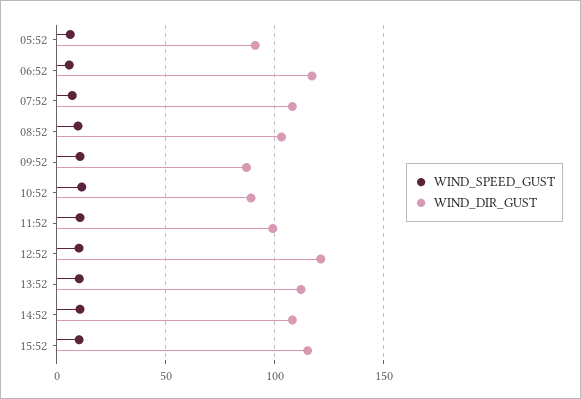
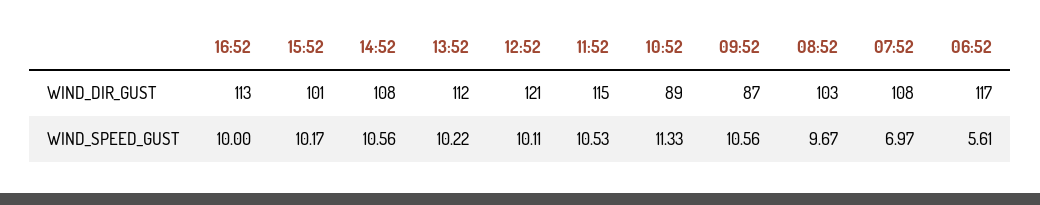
WIND_SPEED_GUST, 05:52: 5 -> none
WIND_DIR_GUST, 05:52: 90 -> none
WIND_DIR_GUST, 11:52: 100 -> 115
WIND_DIR_GUST, 15:52: 115 -> 101
WIND_DIR_GUST, 16:52: none -> 113
WIND_SPEED_GUST, 16:52: none -> 10

